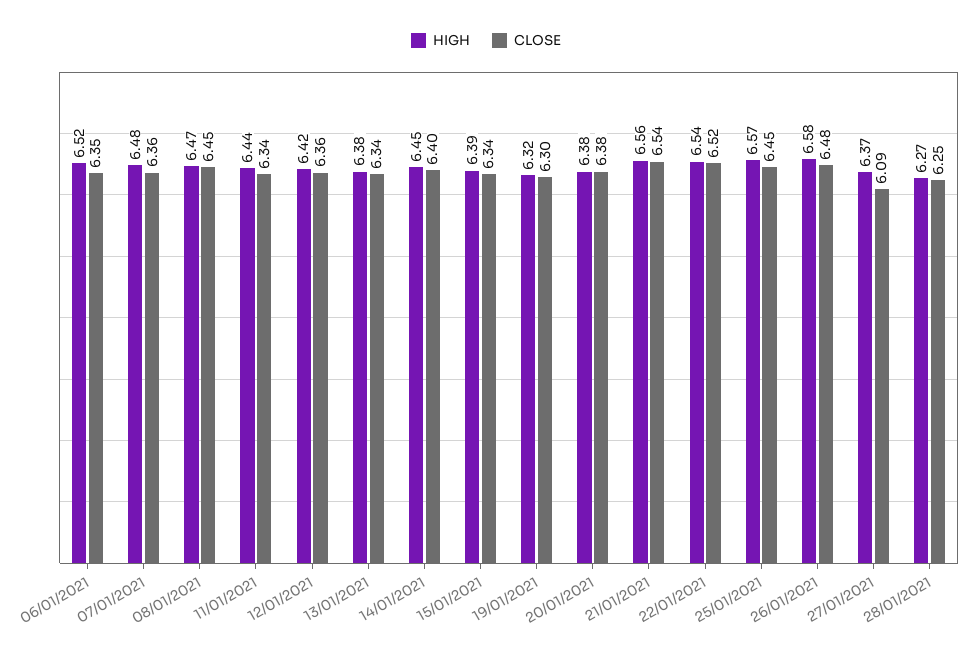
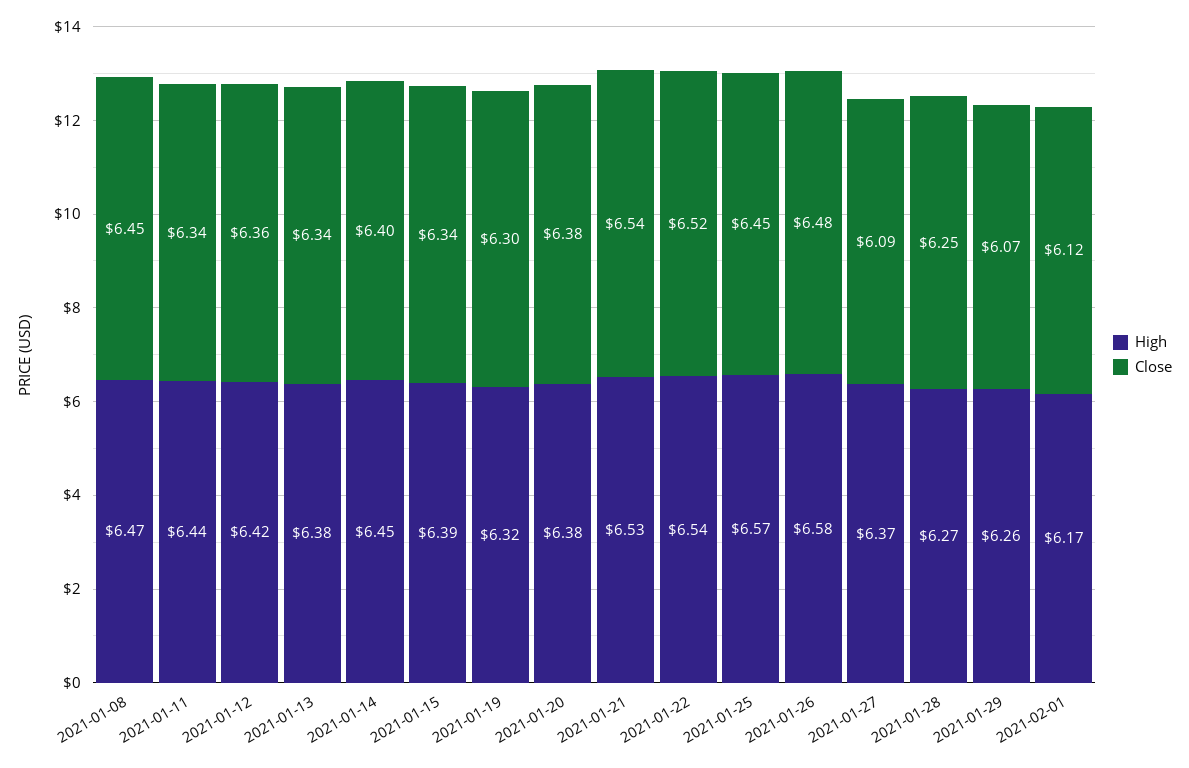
HIGH, 06/01/2021: 6.52 -> none
CLOSE, 06/01/2021: 6.35 -> none
HIGH, 07/01/2021: 6.48 -> none
CLOSE, 07/01/2021: 6.36 -> none
HIGH, 21/01/2021: 6.56 -> 6.53
HIGH, 2021-01-29: none -> 6.26
CLOSE, 2021-01-29: none -> 6.07
HIGH, 2021-02-01: none -> 6.17
CLOSE, 2021-02-01: none -> 6.12

